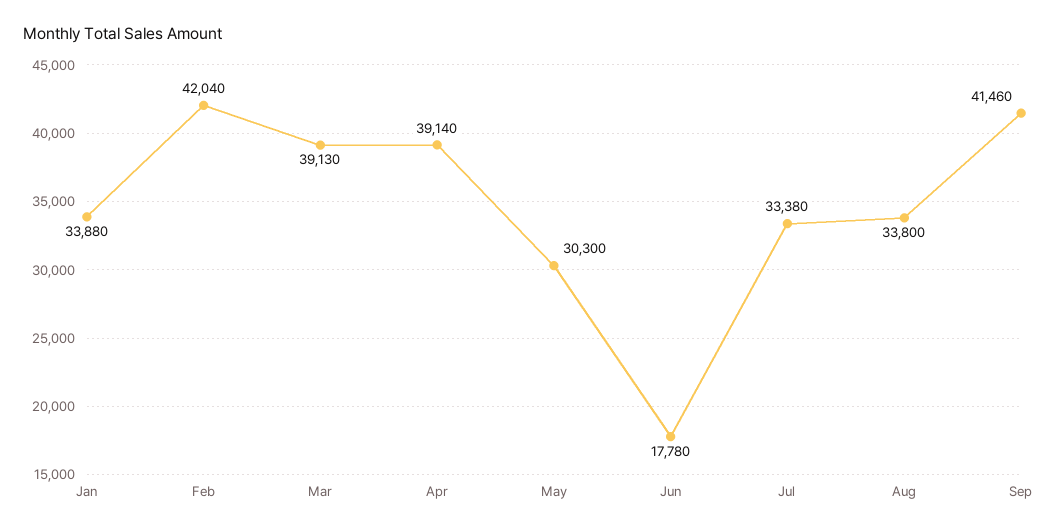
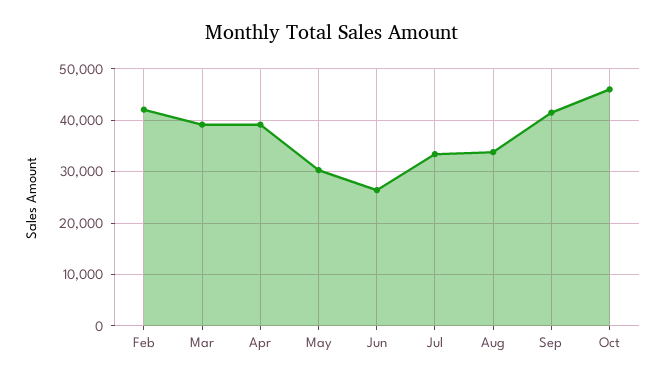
Jan: 33880 -> none
Jun: 17780 -> 26000
Oct: none -> 46000

